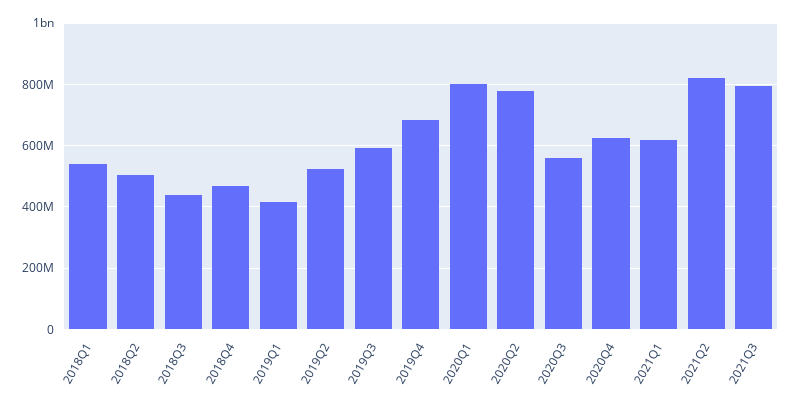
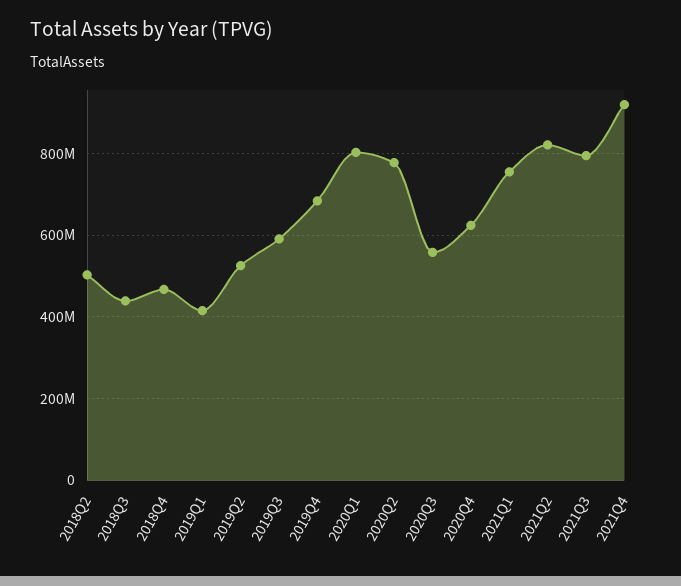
2018Q1: 540000000 -> none
2021Q1: 620000000 -> 760000000
2021Q4: none -> 920000000

